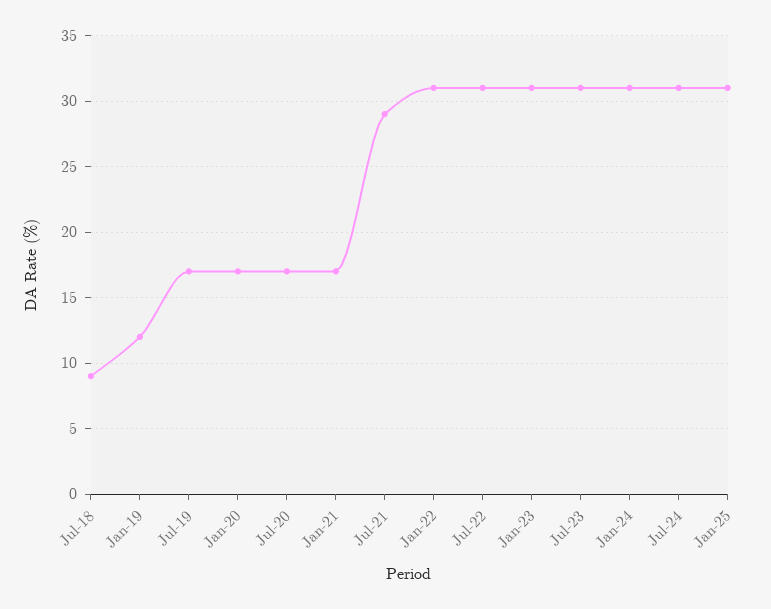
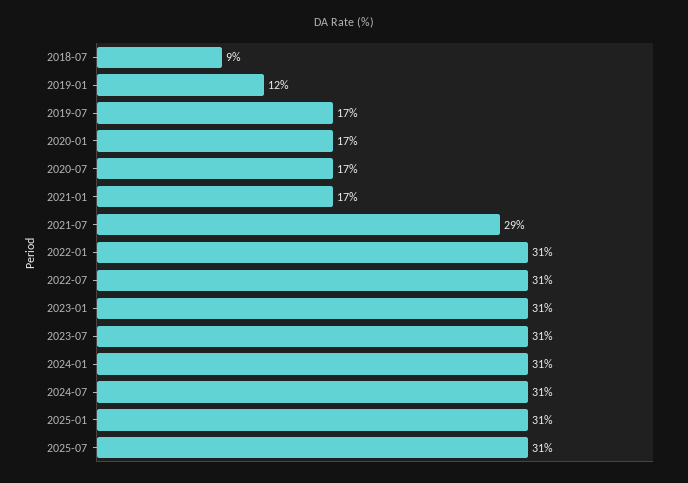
2025-07: none -> 31

